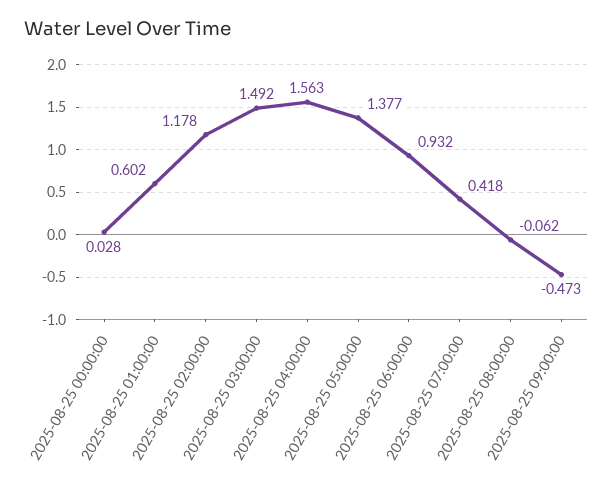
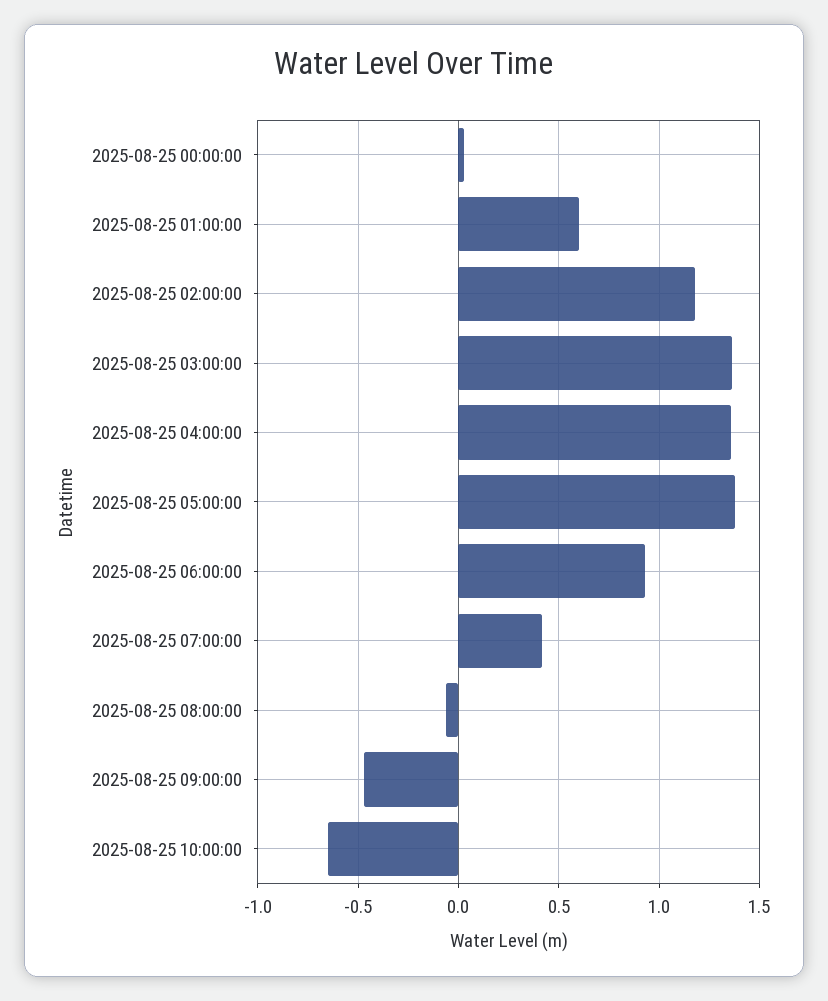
2025-08-25 03:00:00: 1.492 -> 1.35
2025-08-25 04:00:00: 1.563 -> 1.35
2025-08-25 10:00:00: none -> -0.65

